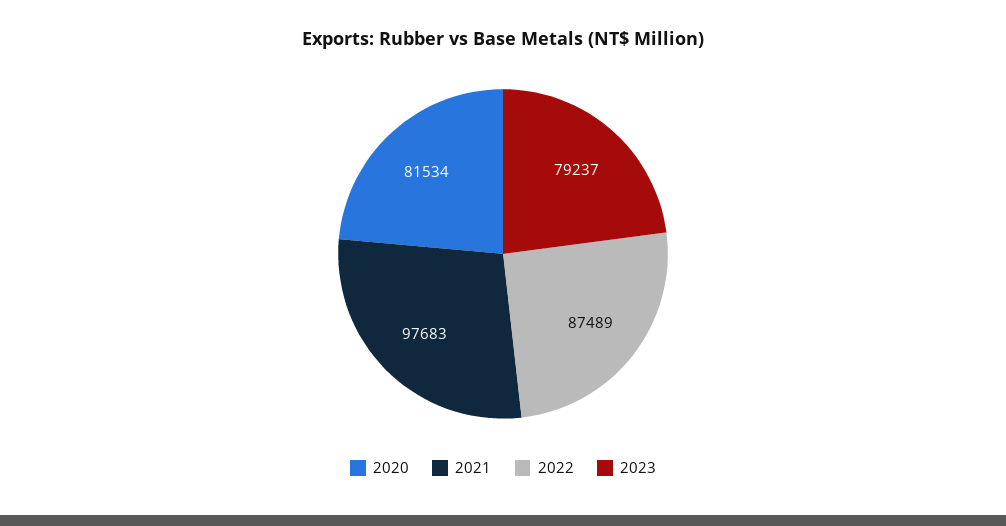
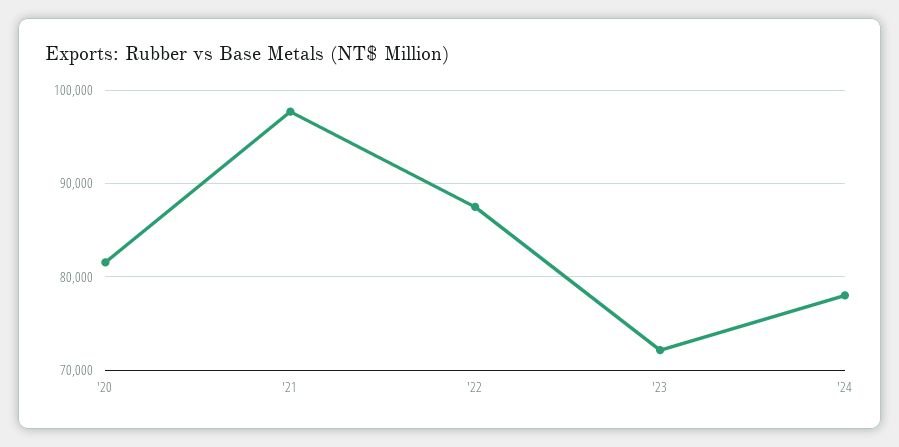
2023: 79237 -> 72000
'24: none -> 78000

